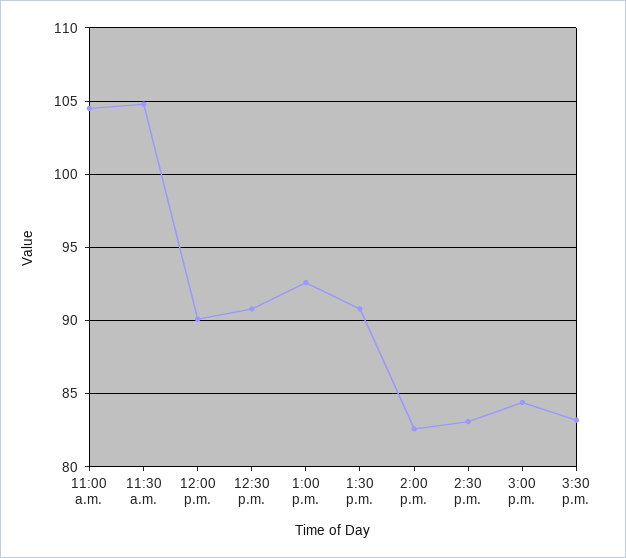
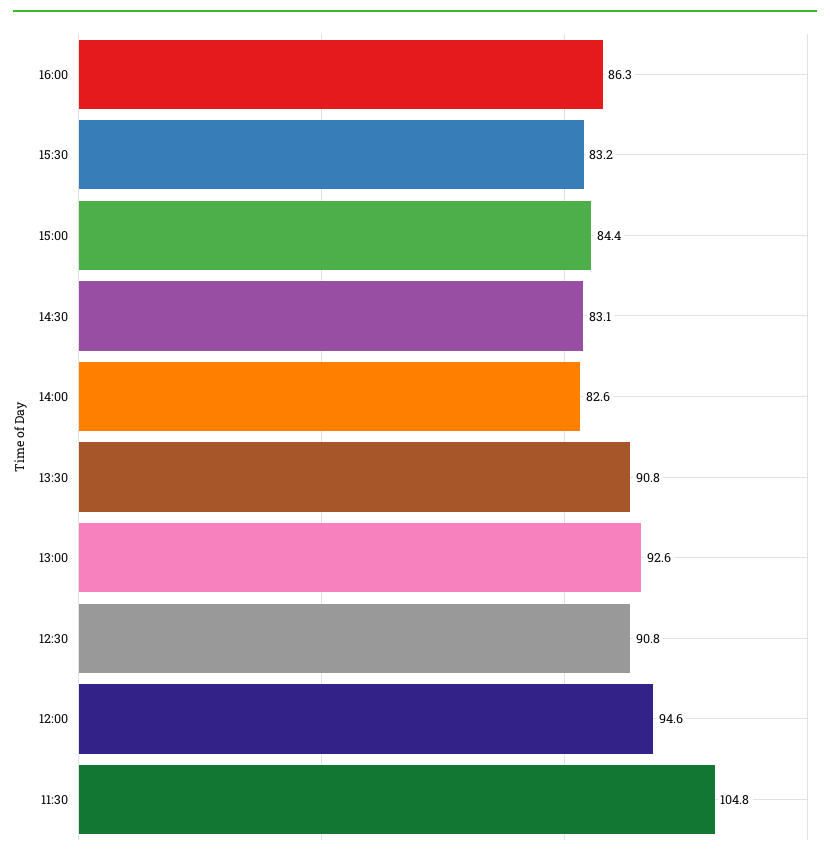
11:00 a.m.: 104.5 -> none
12:00 p.m.: 90 -> 94.6
16:00: none -> 86.3

